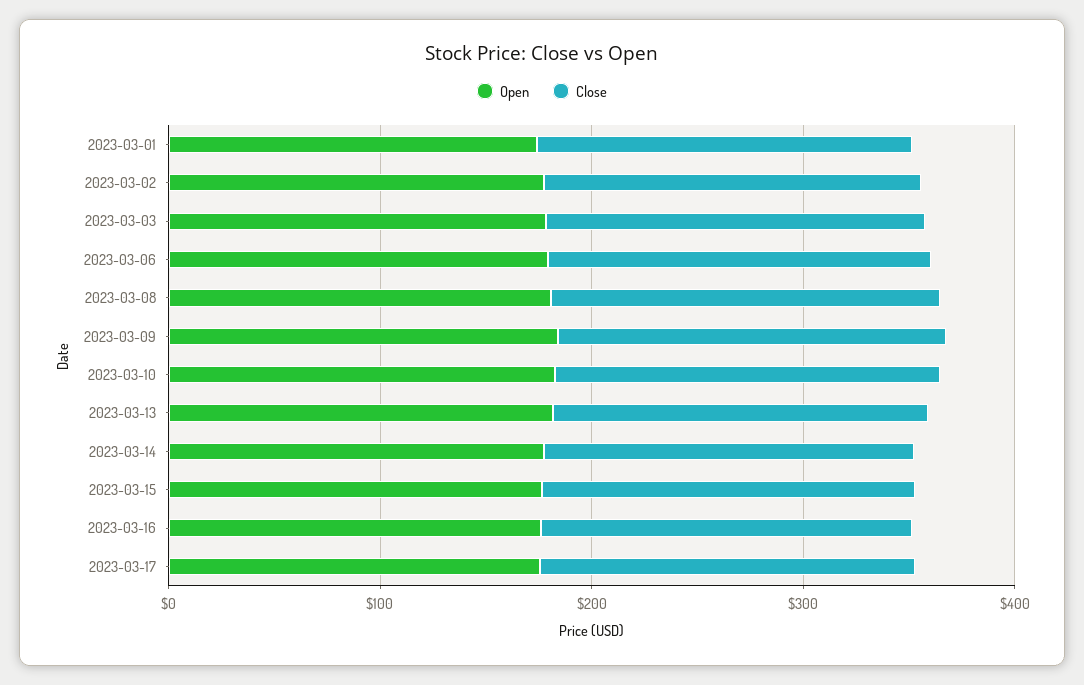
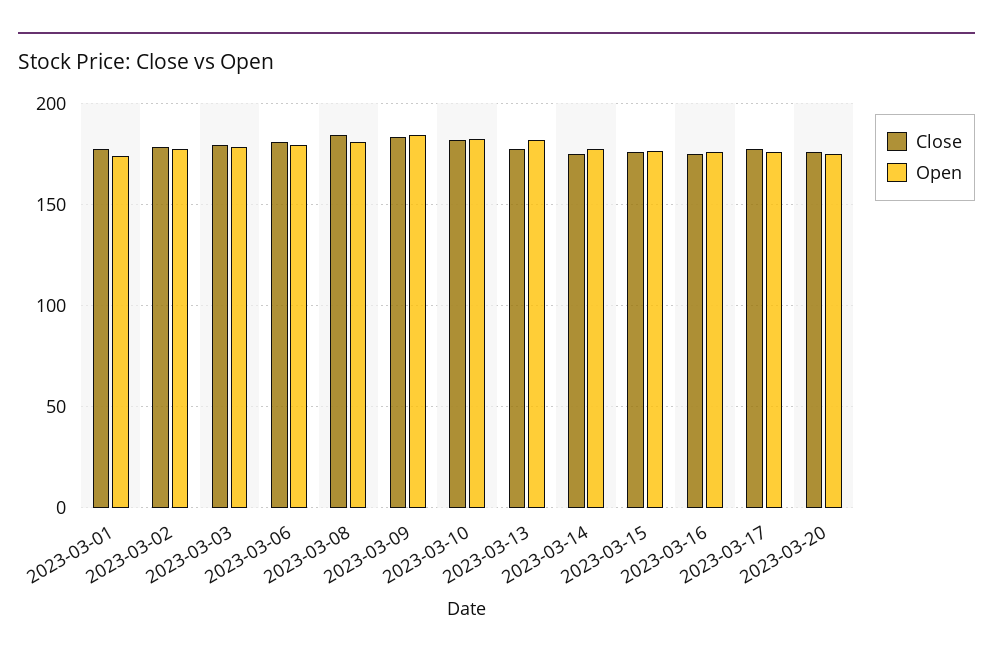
Close, 2023-03-20: none -> 175
Open, 2023-03-20: none -> 175

